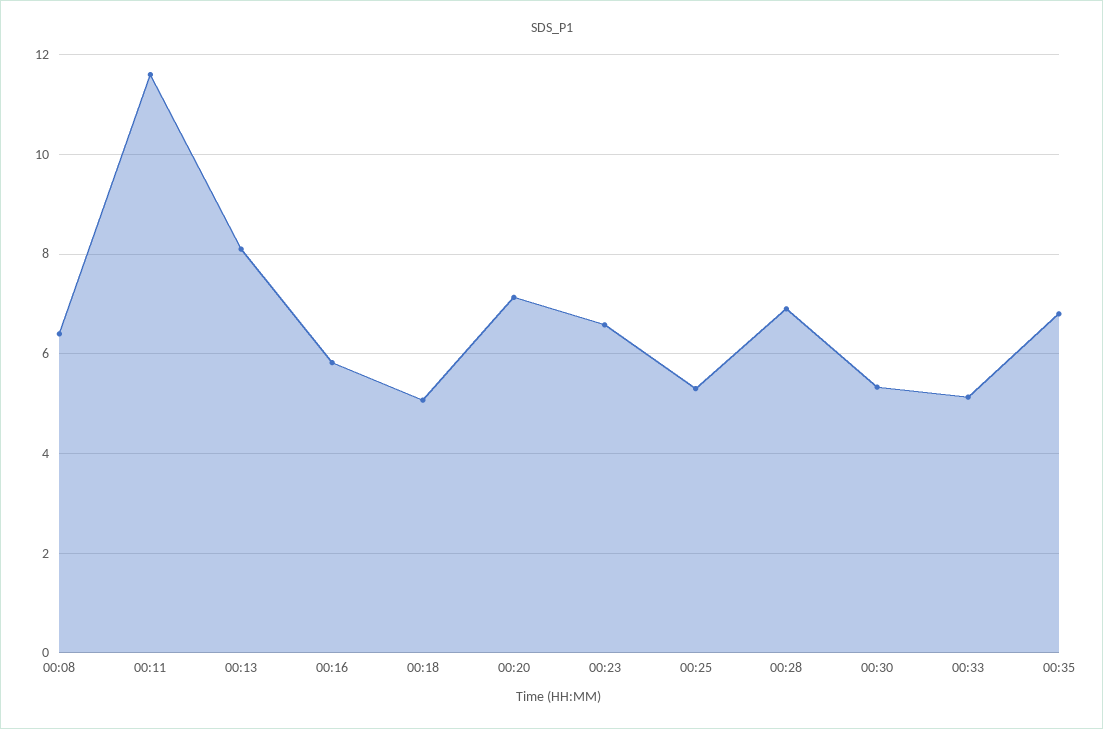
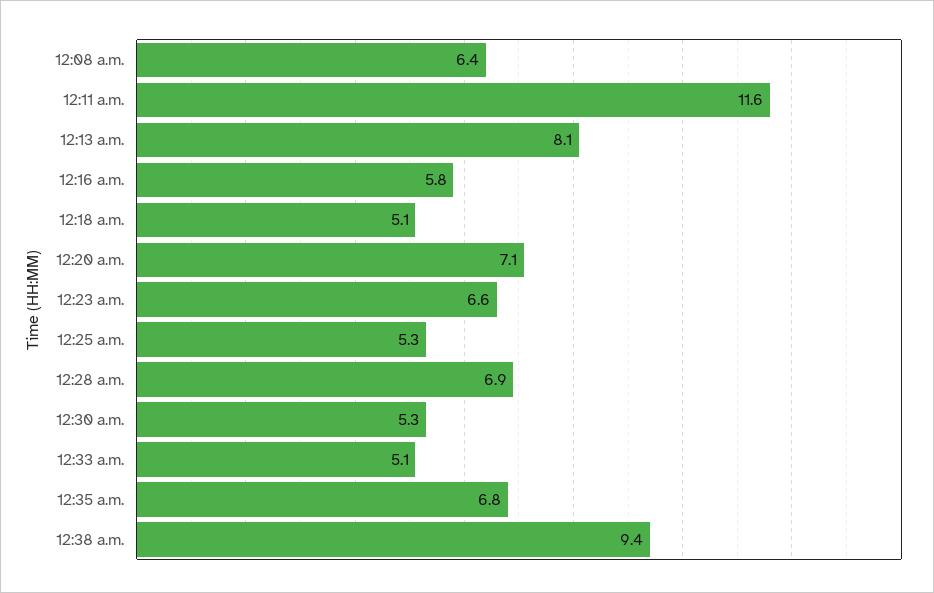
12:38 a.m.: none -> 9.4

